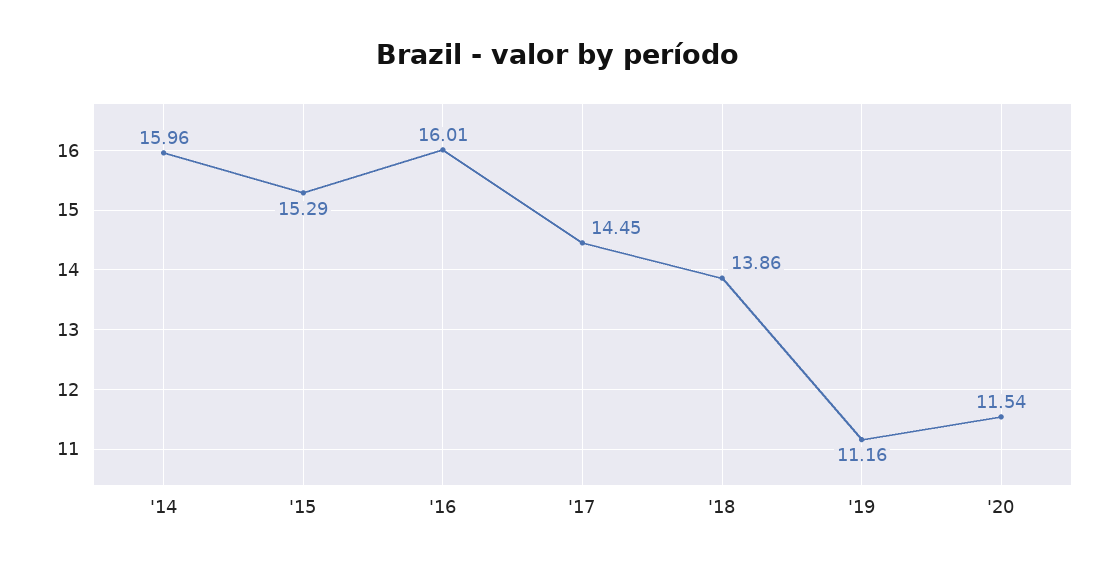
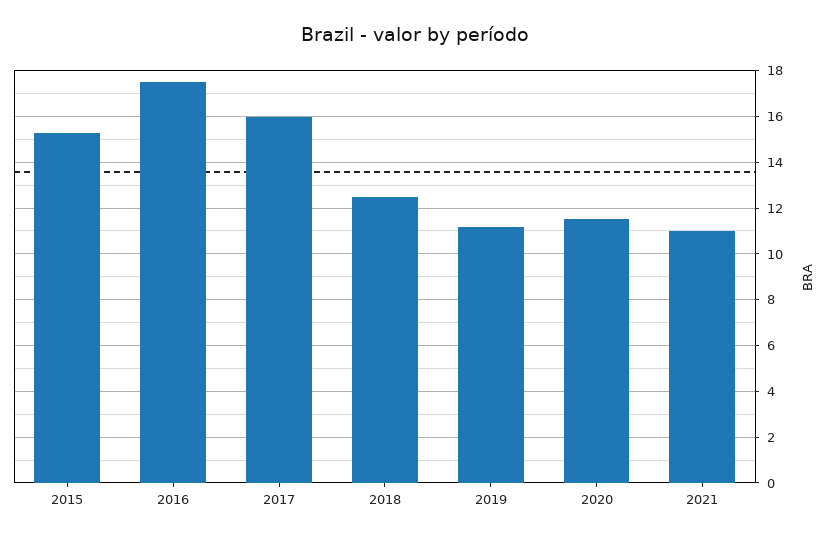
'14: 15.96 -> none
'16: 16.01 -> 17.5
'17: 14.45 -> 16
'18: 13.86 -> 12.5
2021: none -> 11

